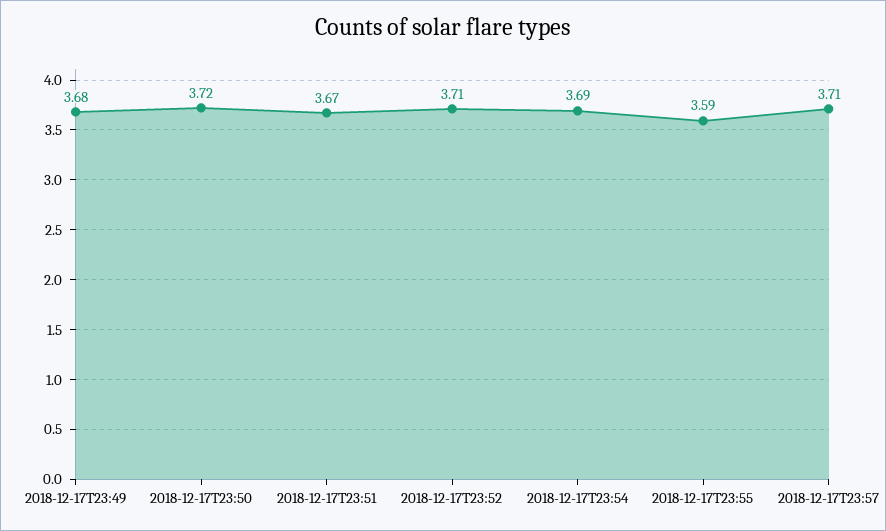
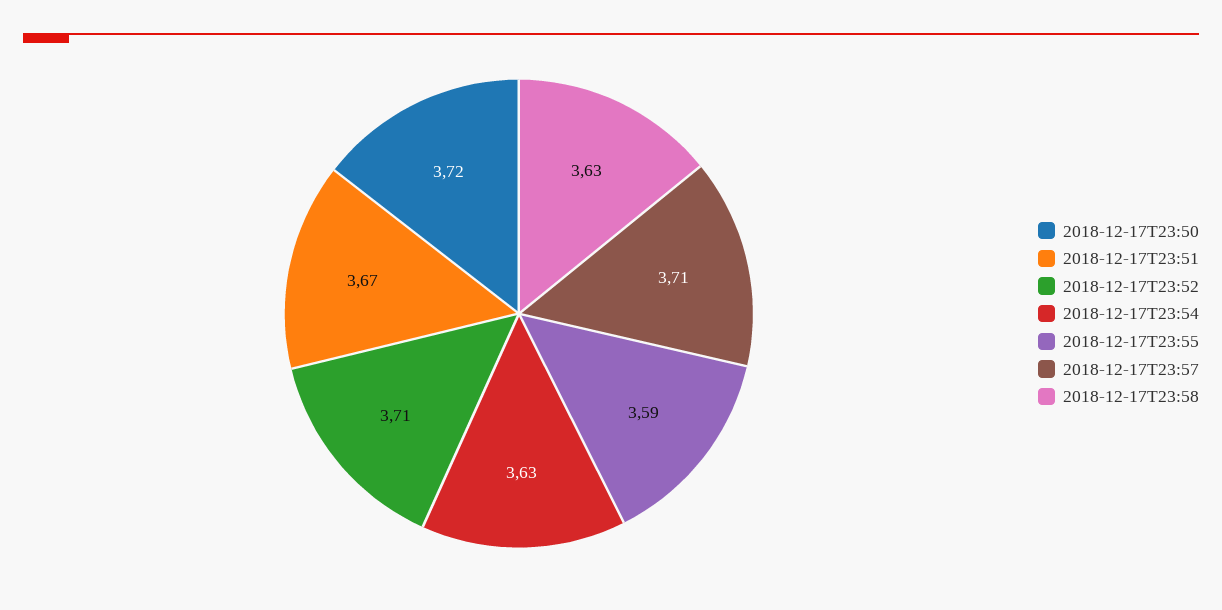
2018-12-17T23:49: 3.68 -> none
2018-12-17T23:54: 3.69 -> 3.63
2018-12-17T23:58: none -> 3.63

